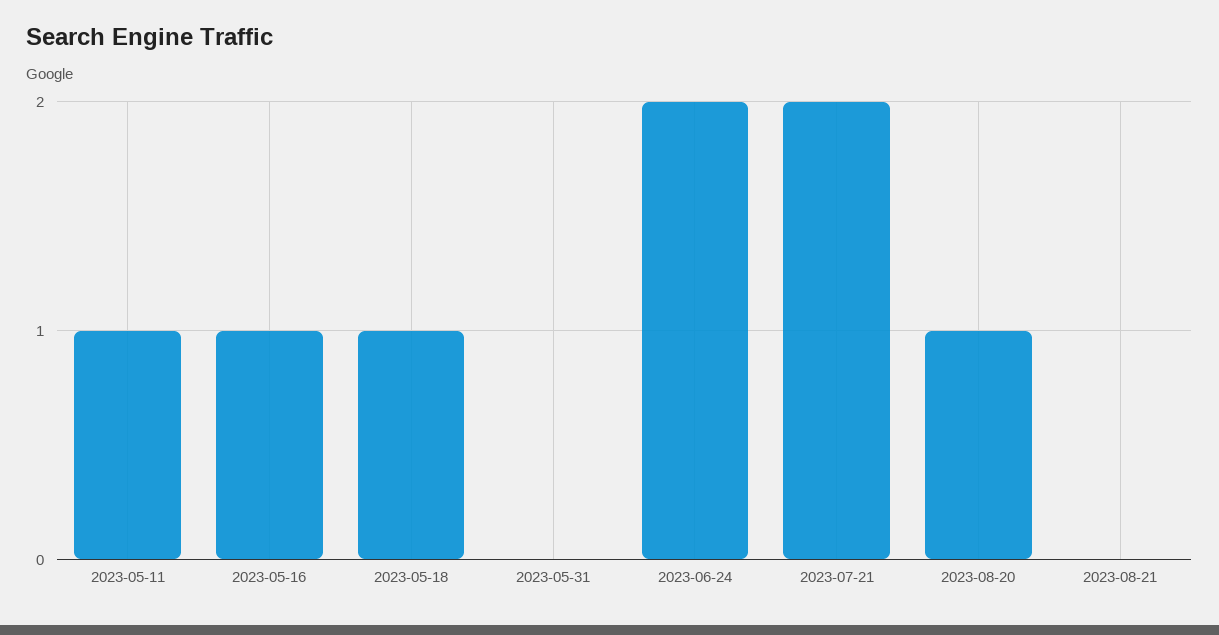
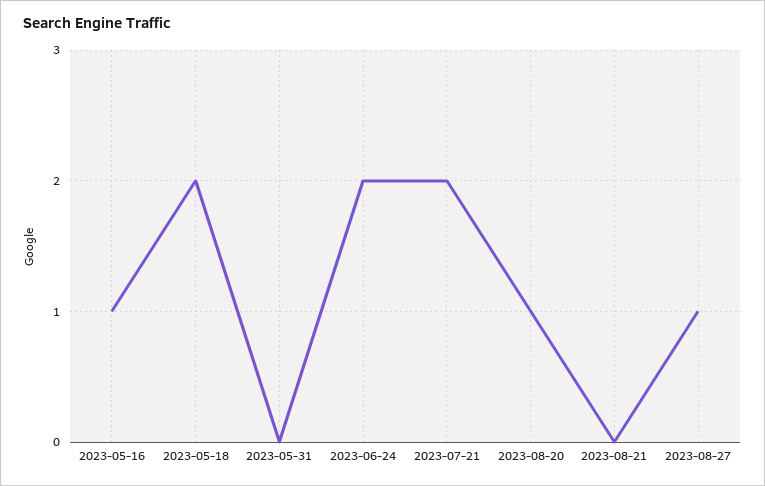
2023-05-11: 1 -> none
2023-05-18: 1 -> 2
2023-08-27: none -> 1

